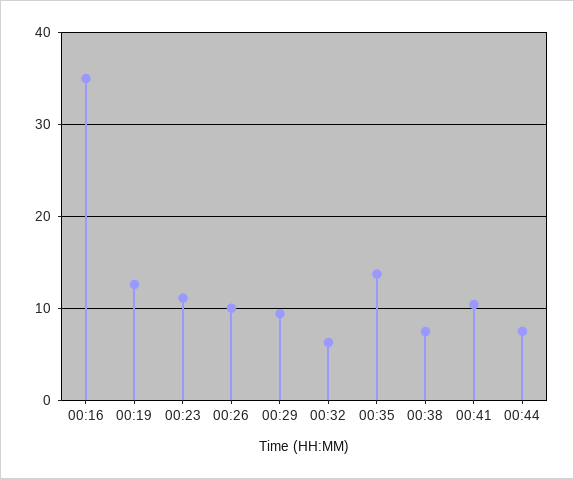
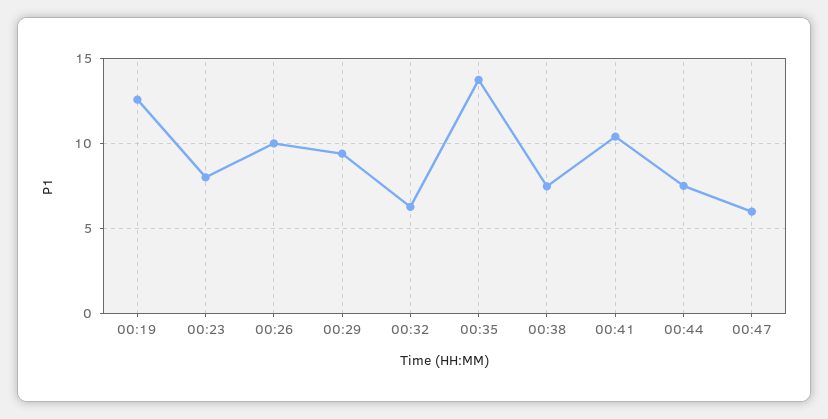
00:16: 35 -> none
00:23: 11 -> 8
00:47: none -> 6

